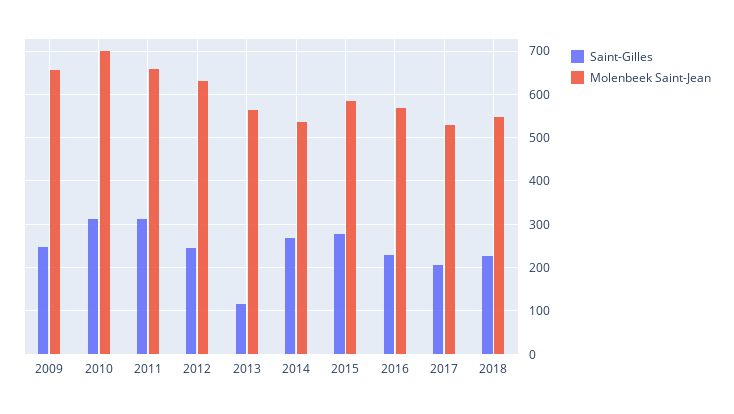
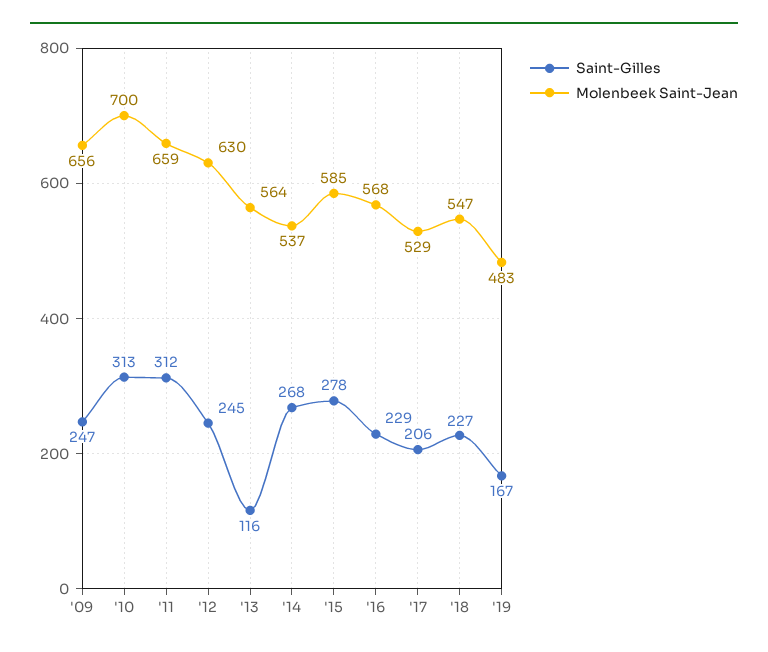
Saint-Gilles, '19: none -> 167
Molenbeek Saint-Jean, '19: none -> 483

